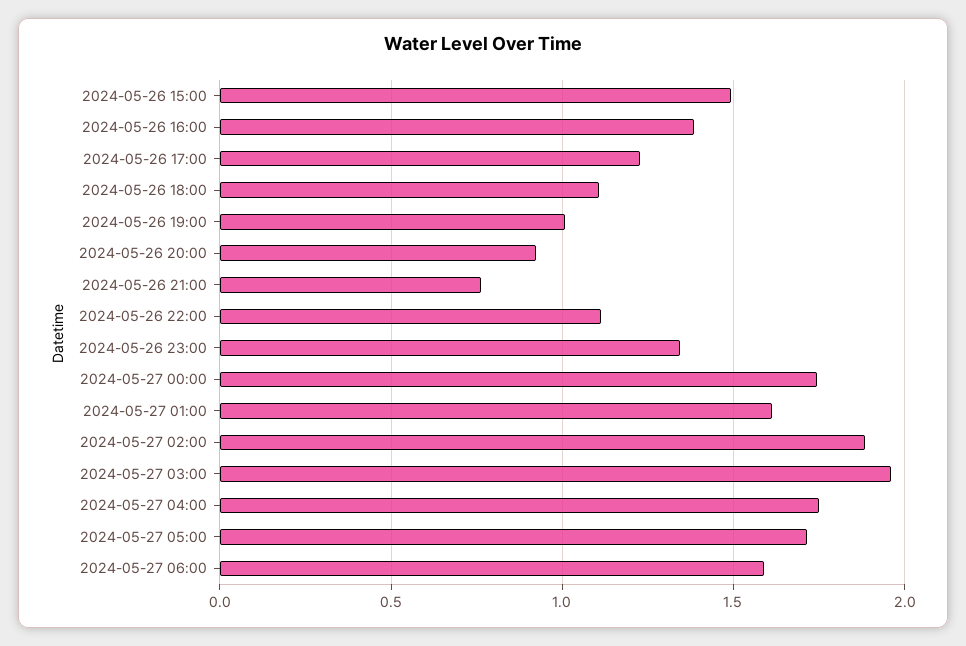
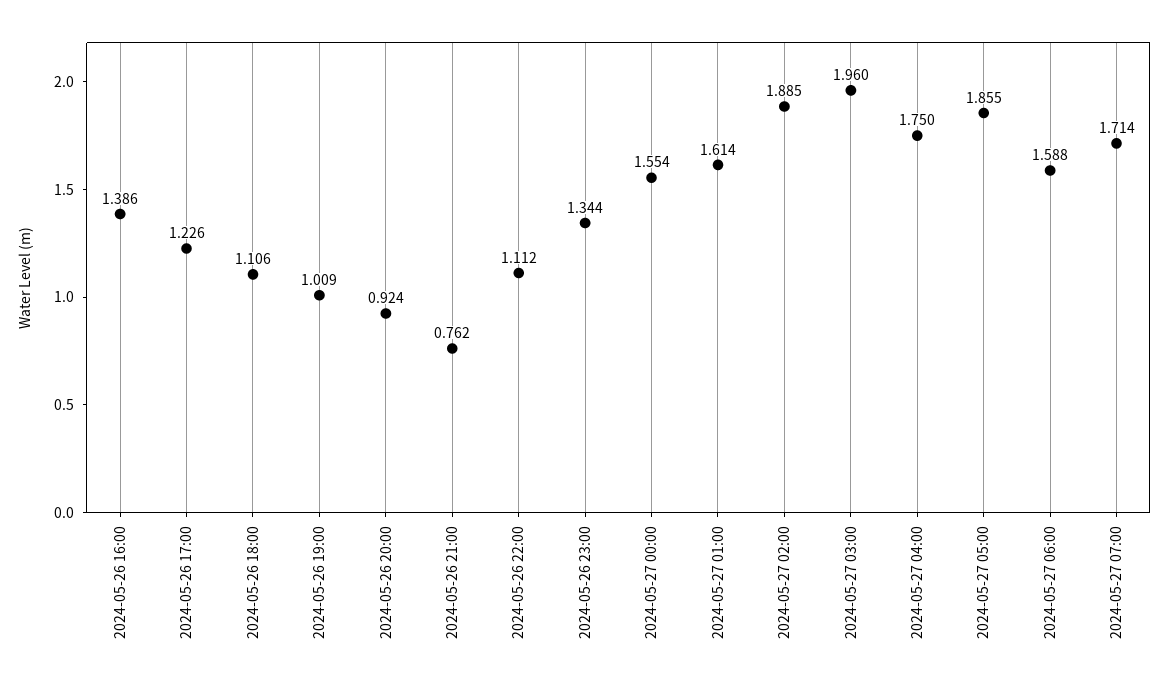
2024-05-26 15:00: 1.5 -> none
2024-05-27 00:00: 1.75 -> 1.554
2024-05-27 05:00: 1.7 -> 1.855
2024-05-27 07:00: none -> 1.714

